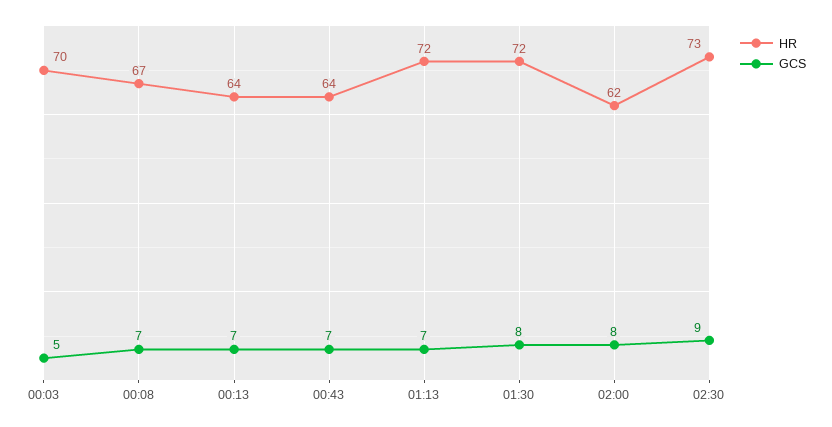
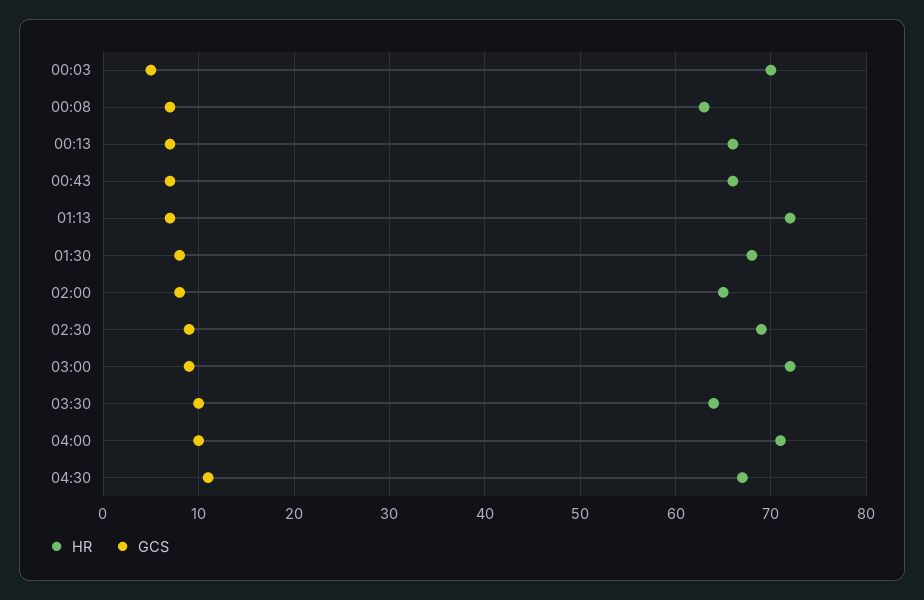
HR, 00:08: 67 -> 63
HR, 00:13: 64 -> 66
HR, 00:43: 64 -> 66
HR, 01:30: 72 -> 68
HR, 02:00: 62 -> 65
HR, 02:30: 73 -> 69
HR, 03:00: none -> 72
GCS, 03:00: none -> 9
HR, 03:30: none -> 64
GCS, 03:30: none -> 10
HR, 04:00: none -> 71
GCS, 04:00: none -> 10
HR, 04:30: none -> 67
GCS, 04:30: none -> 11

